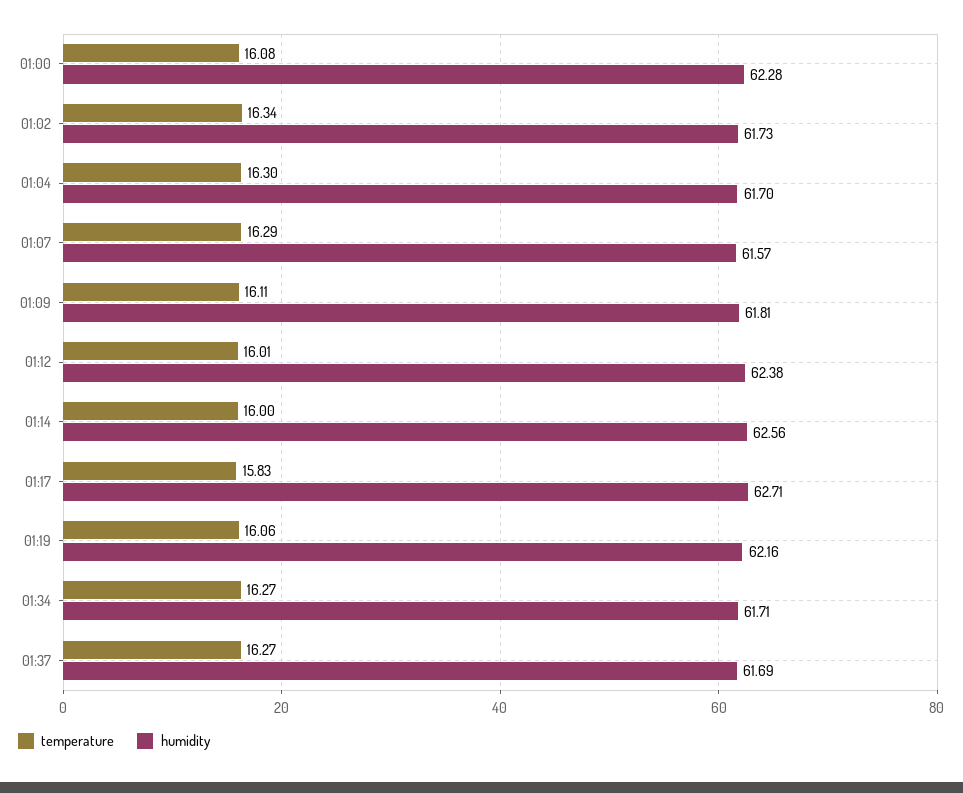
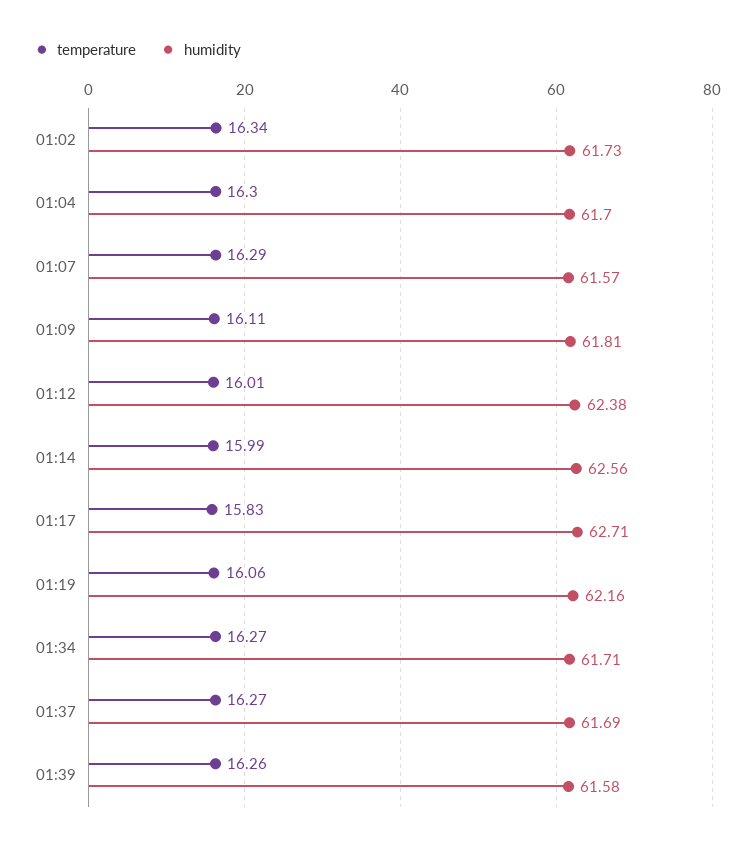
temperature, 01:00: 16.08 -> none
humidity, 01:00: 62.28 -> none
temperature, 01:14: 16 -> 15.99
temperature, 01:39: none -> 16.26
humidity, 01:39: none -> 61.58

